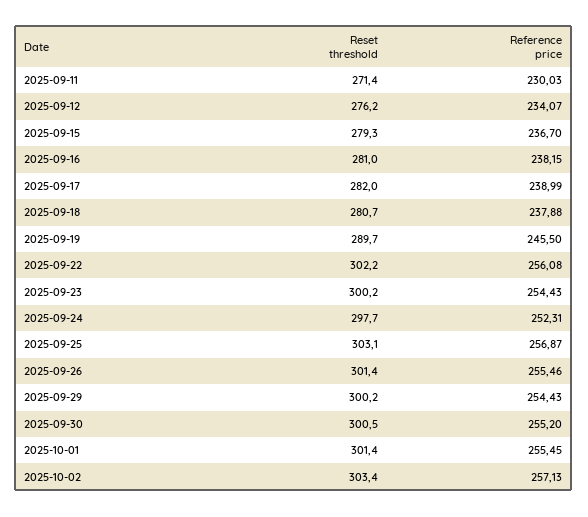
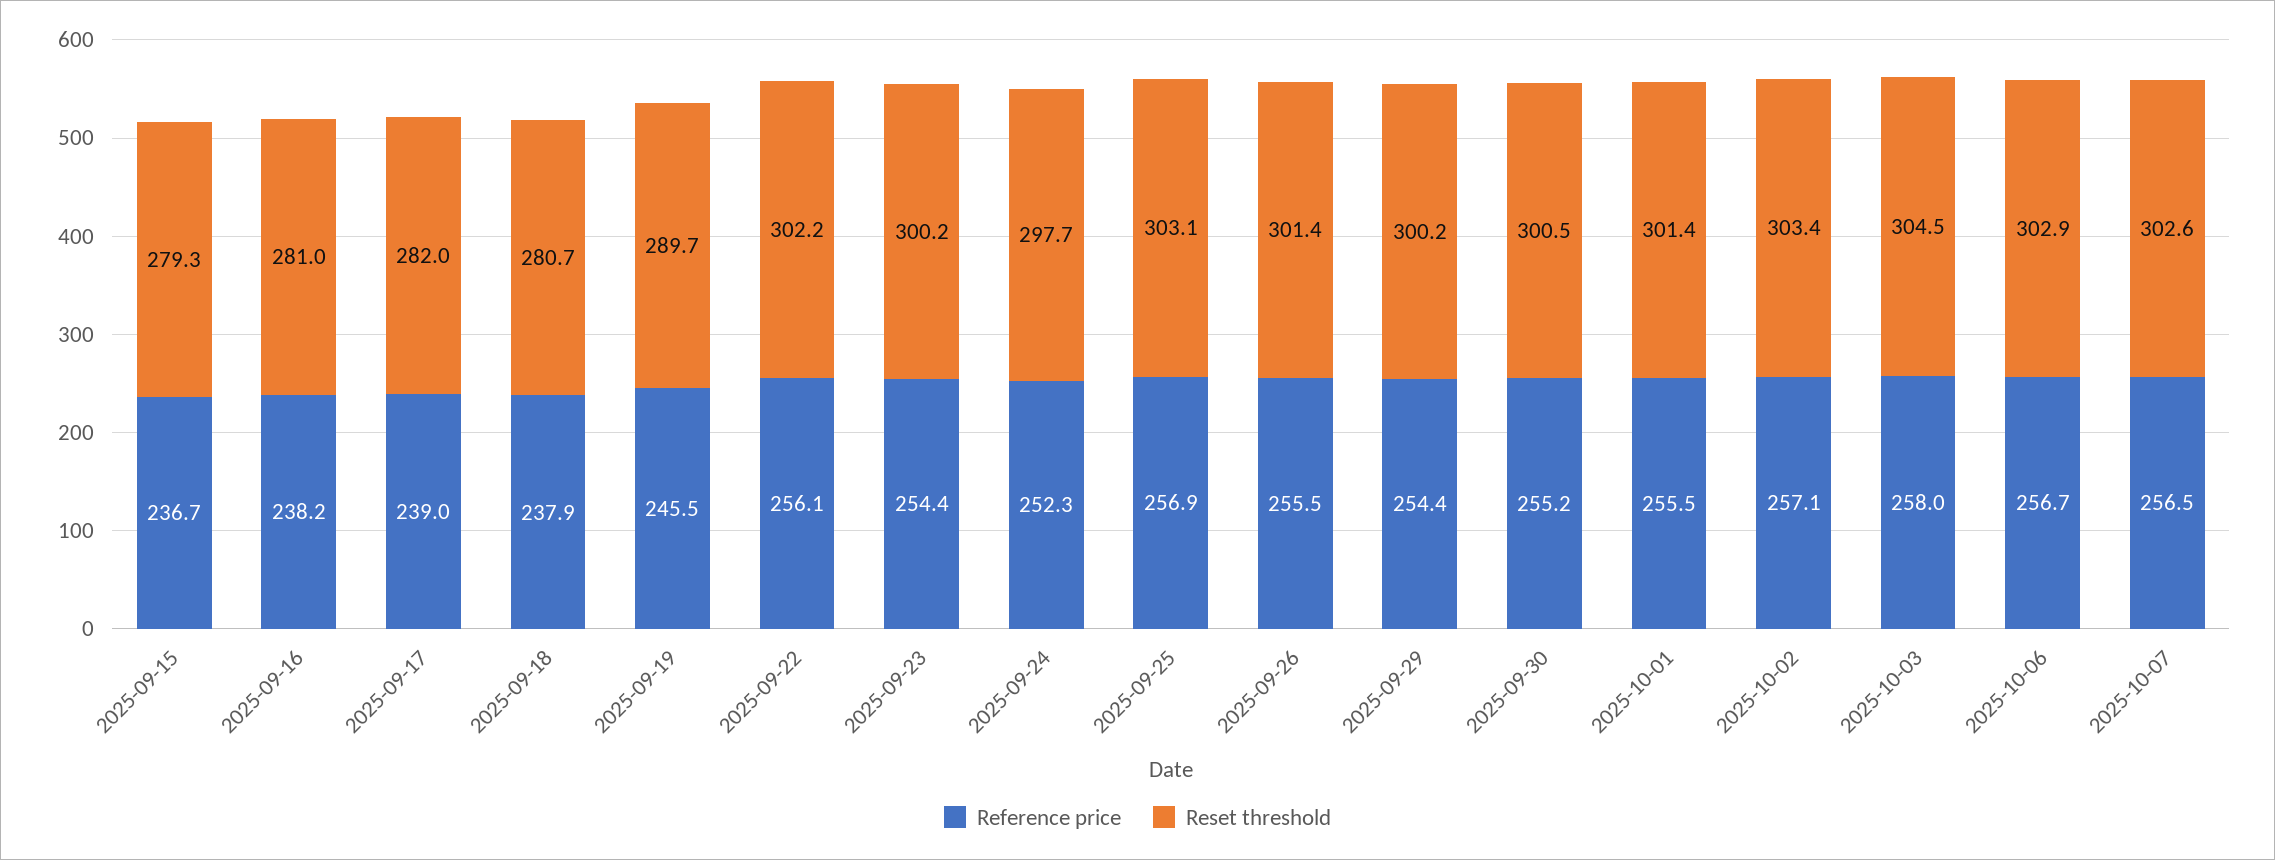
Reset threshold, 2025-09-11: 271.4 -> none
Reference price, 2025-09-11: 230.03 -> none
Reset threshold, 2025-09-12: 276.2 -> none
Reference price, 2025-09-12: 234.07 -> none
Reference price, 2025-10-03: none -> 258
Reset threshold, 2025-10-03: none -> 304.5
Reference price, 2025-10-06: none -> 256.7
Reset threshold, 2025-10-06: none -> 302.9
Reference price, 2025-10-07: none -> 256.5
Reset threshold, 2025-10-07: none -> 302.6

